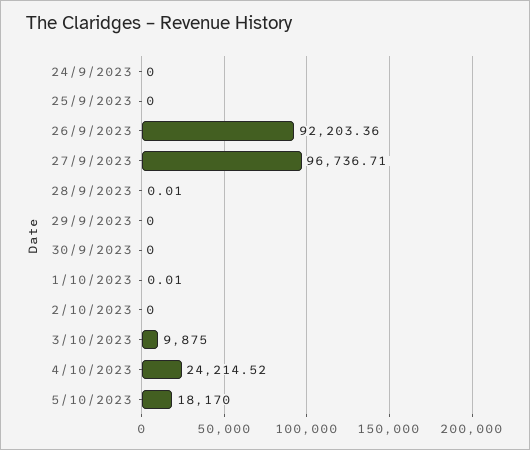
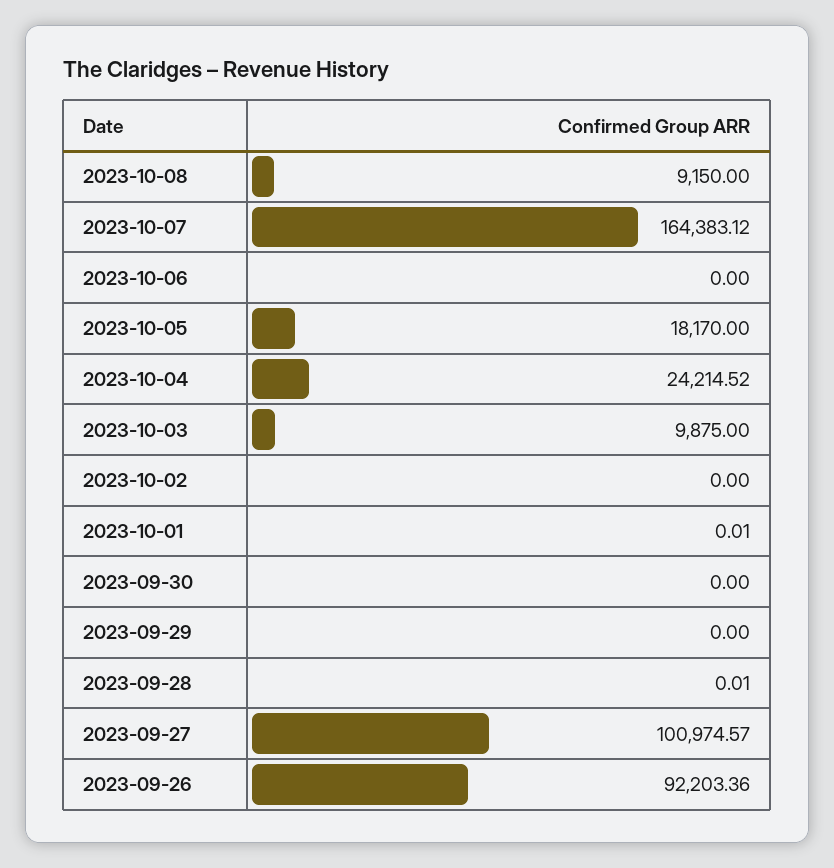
24/9/2023: 0 -> none
25/9/2023: 0 -> none
27/9/2023: 96736.71 -> 100974.57
2023-10-08: none -> 9150
2023-10-07: none -> 164383.12
2023-10-06: none -> 0

